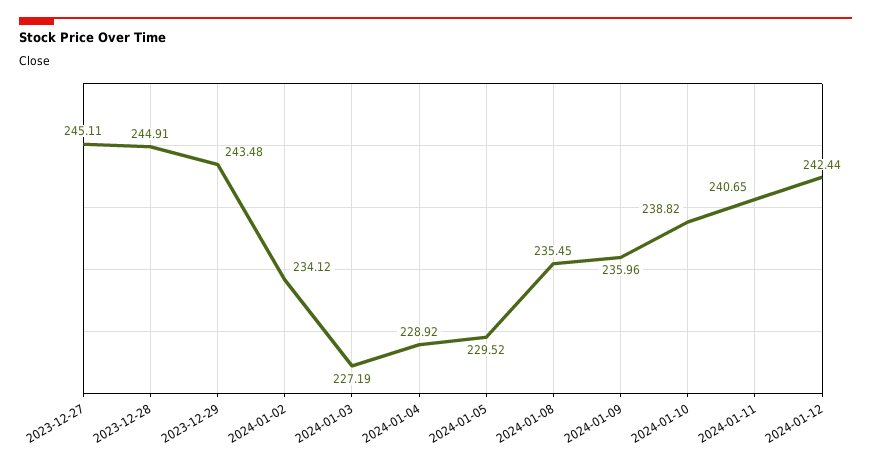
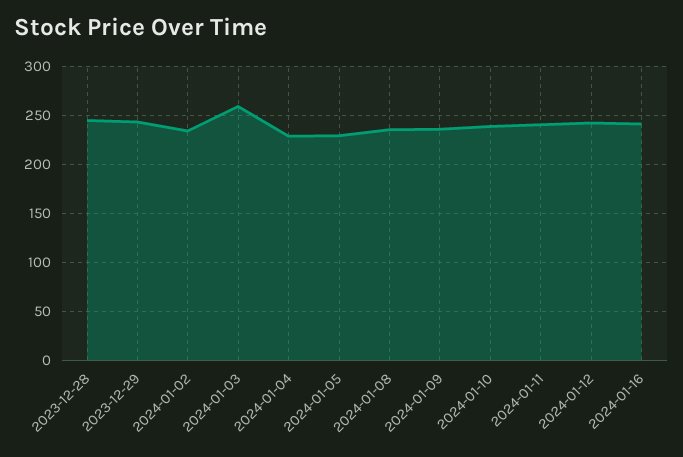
2023-12-27: 245.11 -> none
2024-01-03: 227.19 -> 260
2024-01-16: none -> 240

